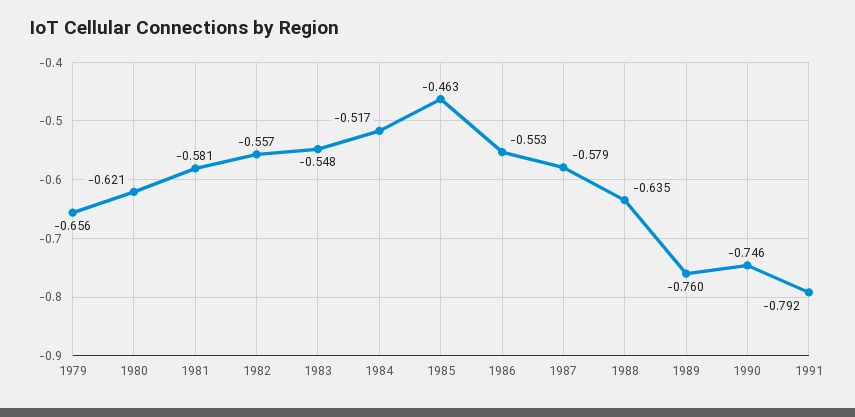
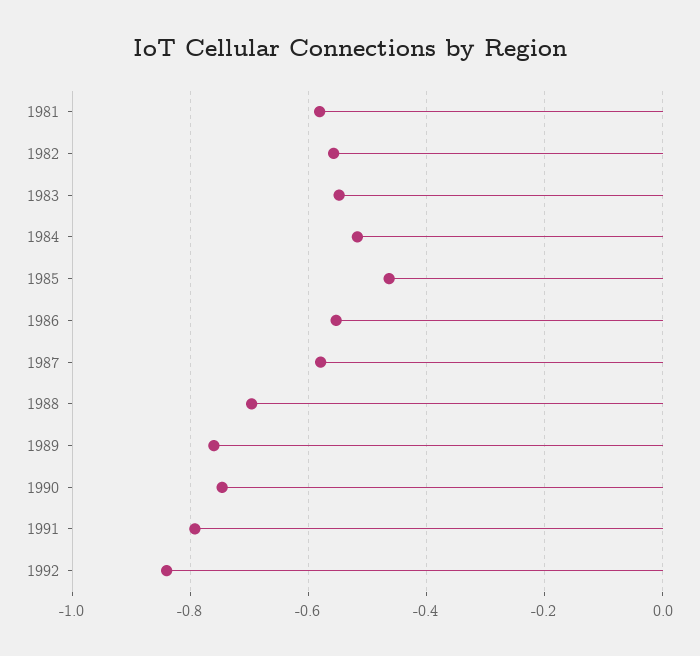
1979: -0.656 -> none
1980: -0.621 -> none
1988: -0.635 -> -0.7
1992: none -> -0.84

